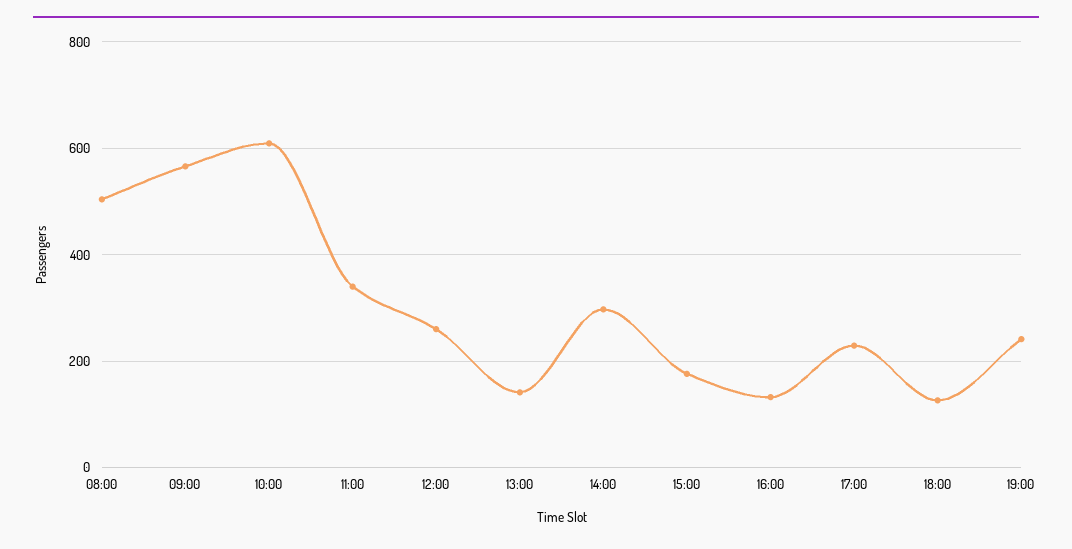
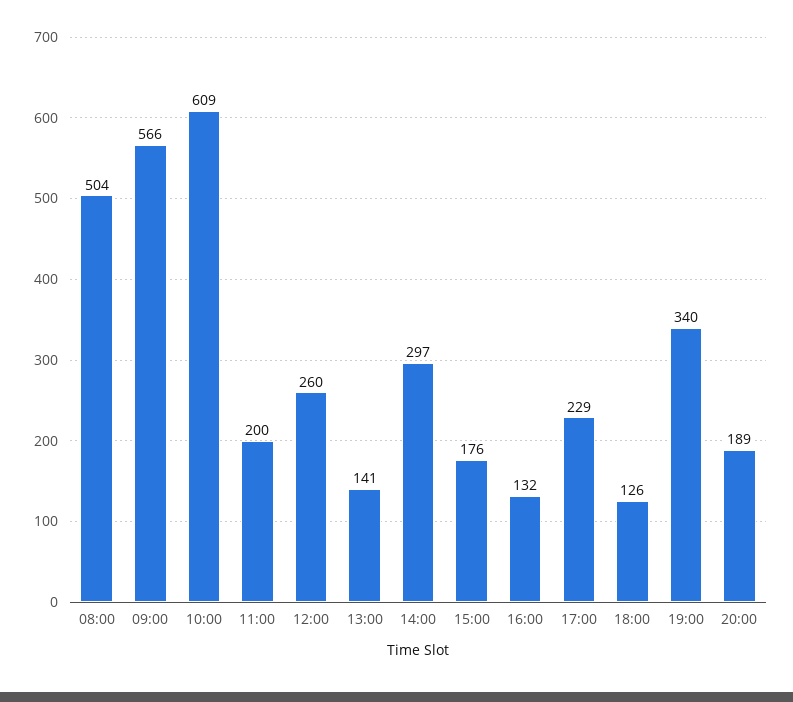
11:00: 340 -> 200
19:00: 240 -> 340
20:00: none -> 189

